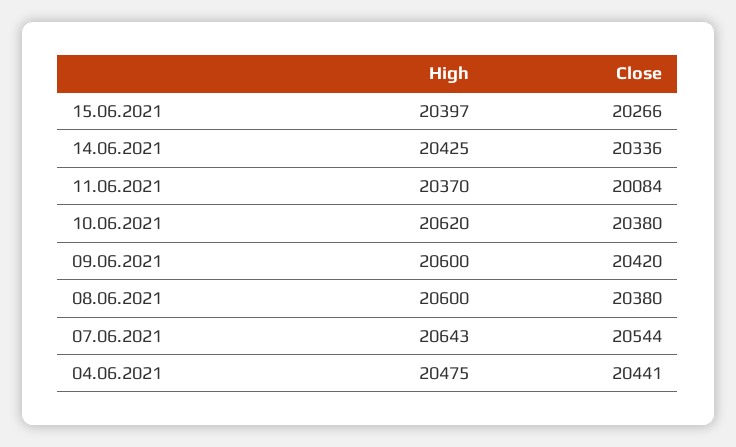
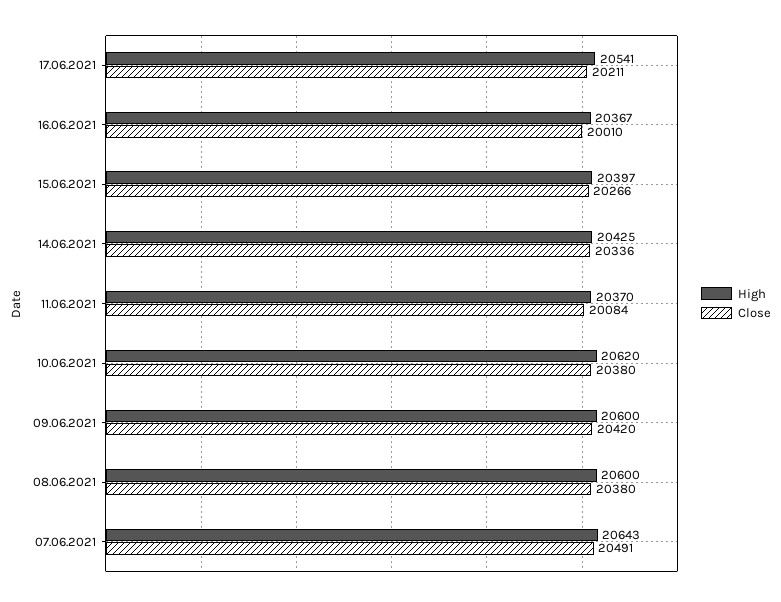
Close, 07.06.2021: 20544 -> 20491
High, 04.06.2021: 20475 -> none
Close, 04.06.2021: 20441 -> none
High, 17.06.2021: none -> 20541
Close, 17.06.2021: none -> 20211
High, 16.06.2021: none -> 20367
Close, 16.06.2021: none -> 20010

